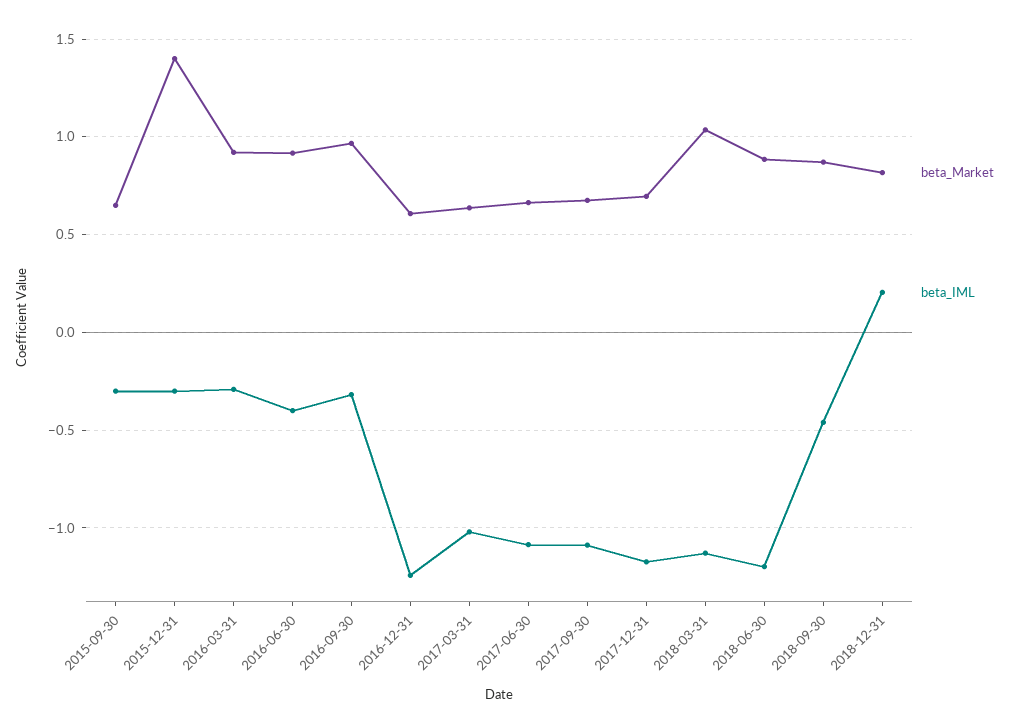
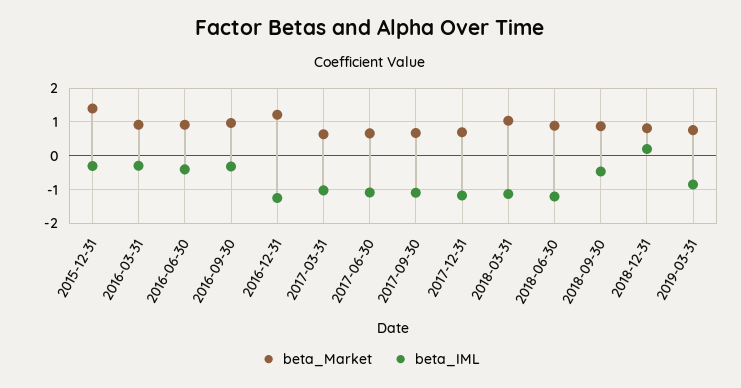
beta_Market, 2015-09-30: 0.65 -> none
beta_IML, 2015-09-30: -0.3 -> none
beta_Market, 2016-12-31: 0.6 -> 1.2
beta_Market, 2019-03-31: none -> 0.8
beta_IML, 2019-03-31: none -> -0.8

